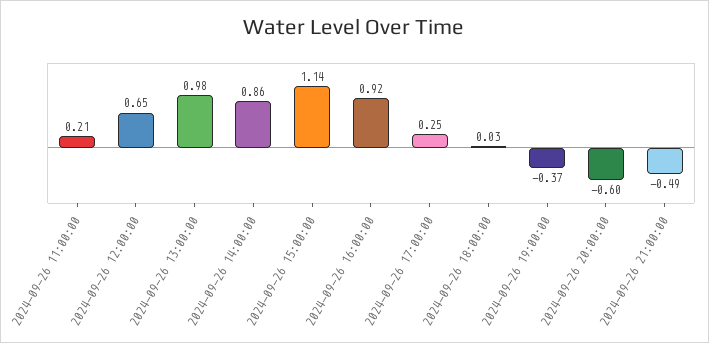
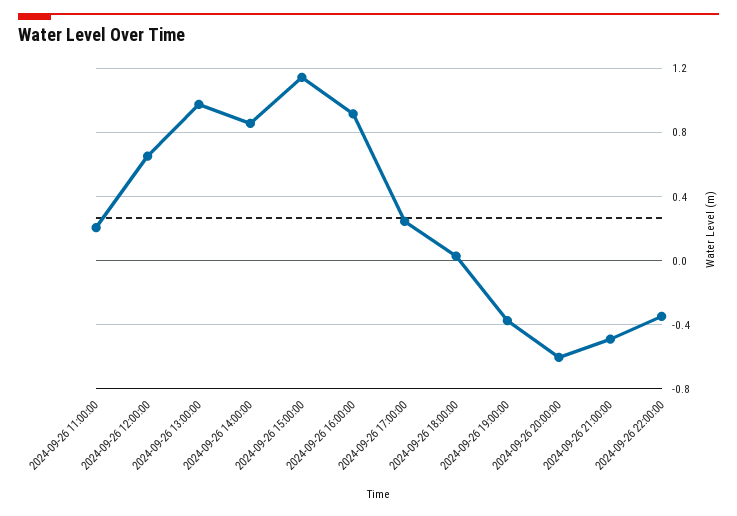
2024-09-26 22:00:00: none -> -0.35

